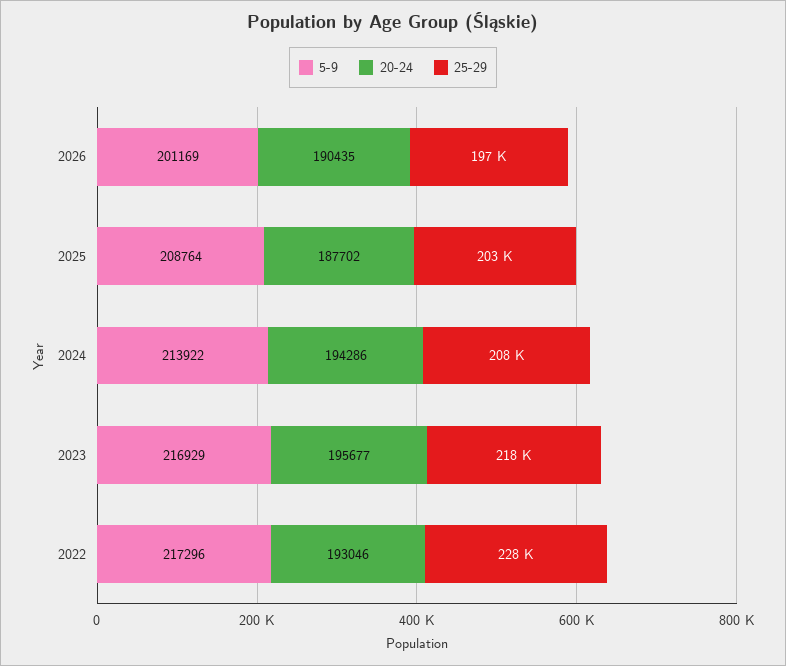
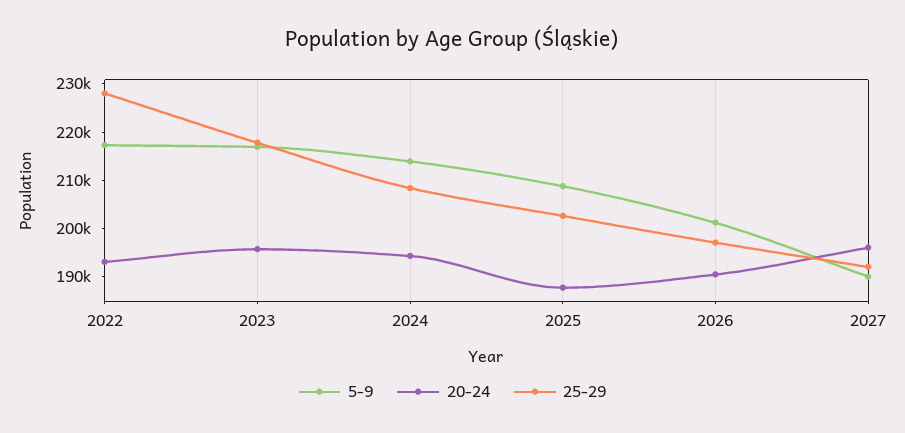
5-9, 2027: none -> 190000
20-24, 2027: none -> 196000
25-29, 2027: none -> 192000

